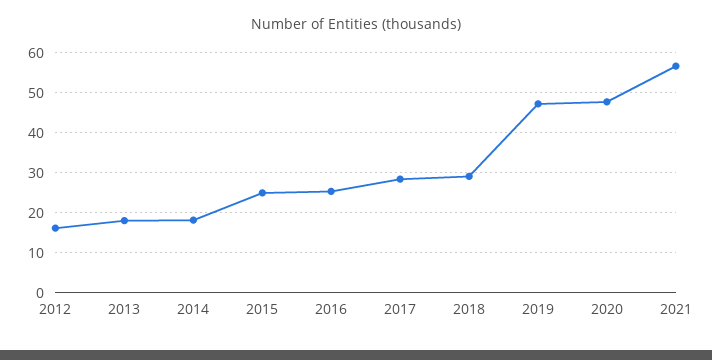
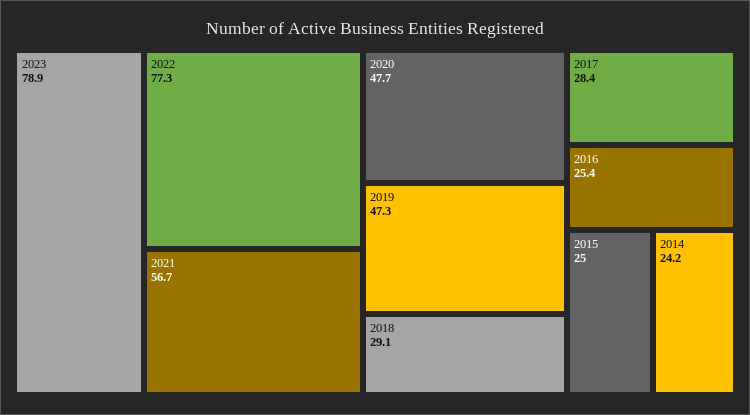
2012: 16 -> none
2013: 18 -> none
2014: 18 -> 24.2
2023: none -> 78.9
2022: none -> 77.3

